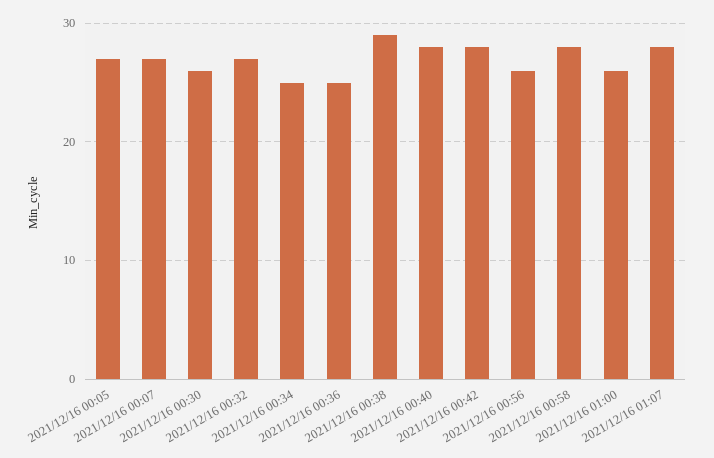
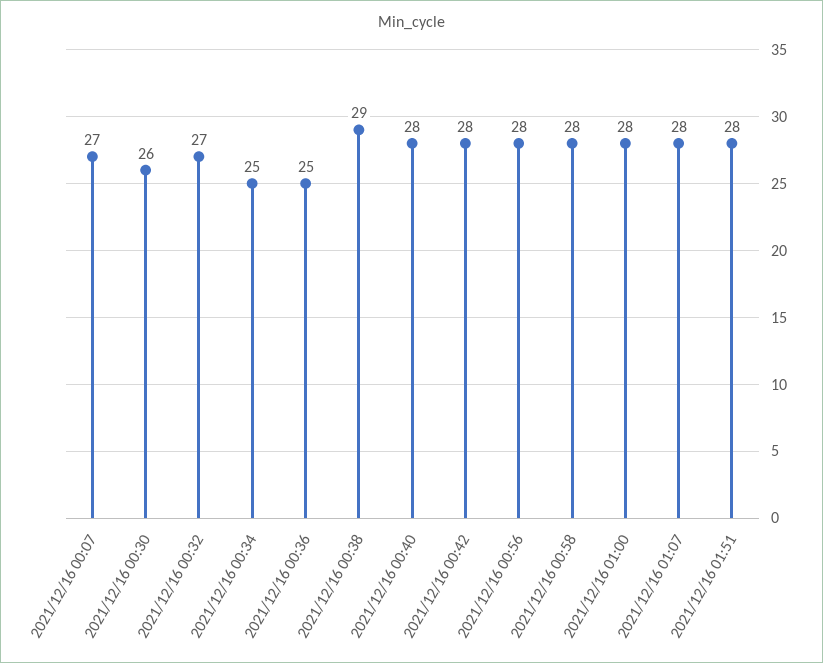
2021/12/16 00:05: 27 -> none
2021/12/16 00:56: 26 -> 28
2021/12/16 01:00: 26 -> 28
2021/12/16 01:51: none -> 28

